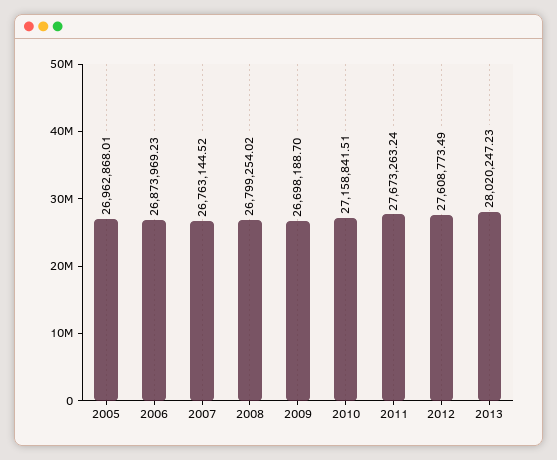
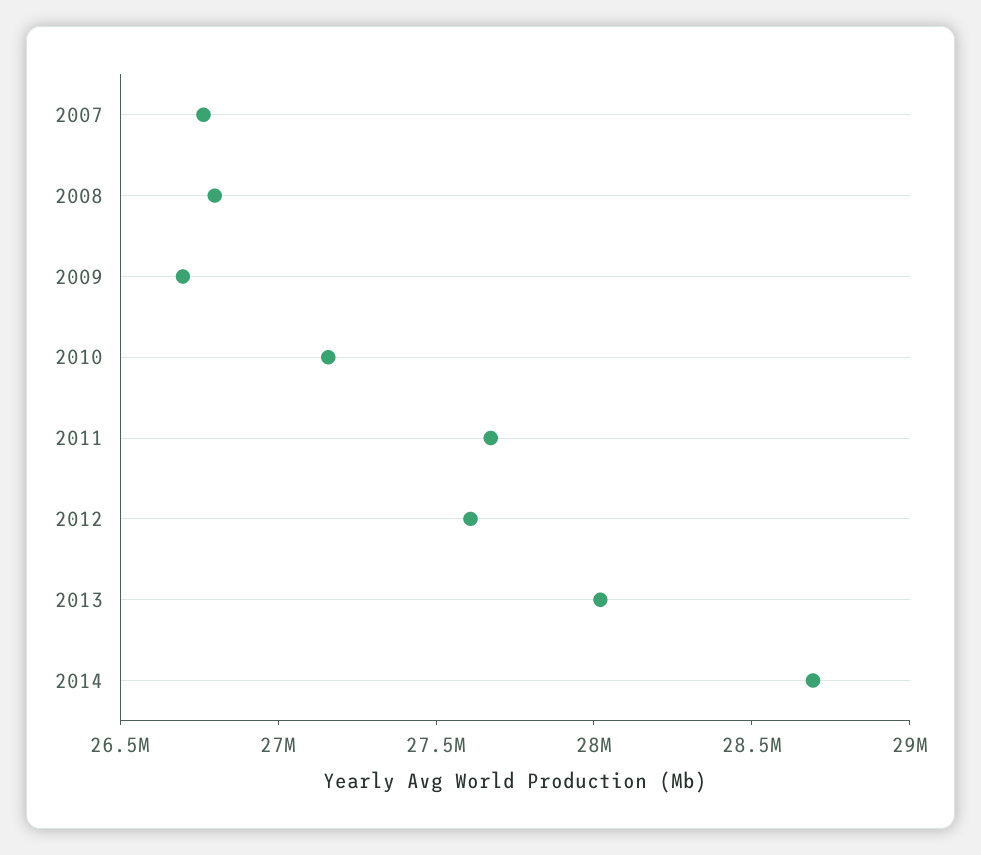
2005: 26962868.01 -> none
2006: 26873969.23 -> none
2014: none -> 28700000

